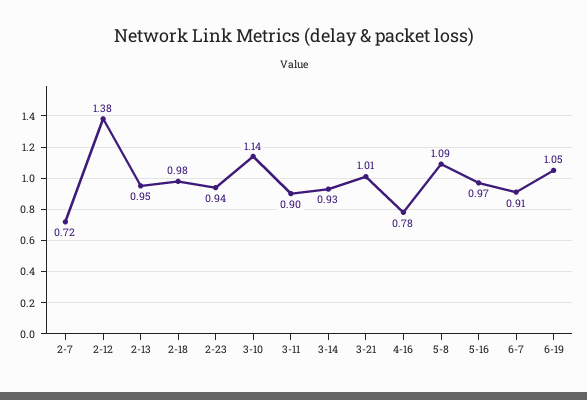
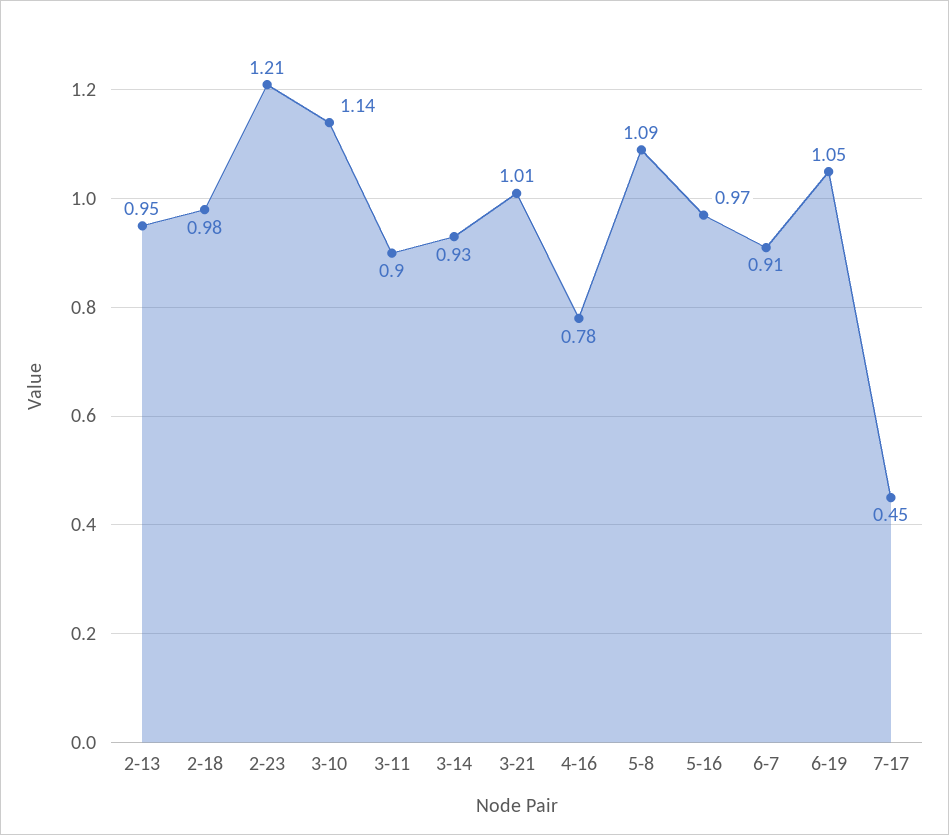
2-7: 0.72 -> none
2-12: 1.38 -> none
2-23: 0.94 -> 1.21
7-17: none -> 0.45

